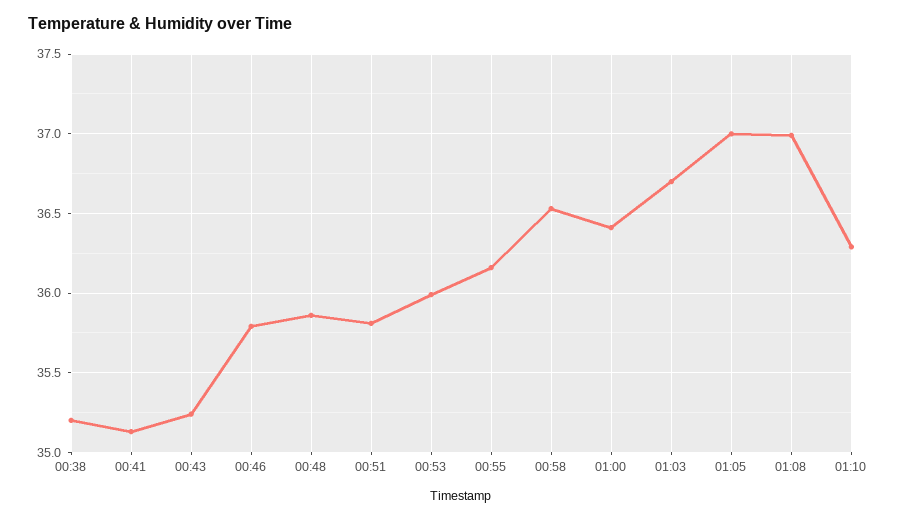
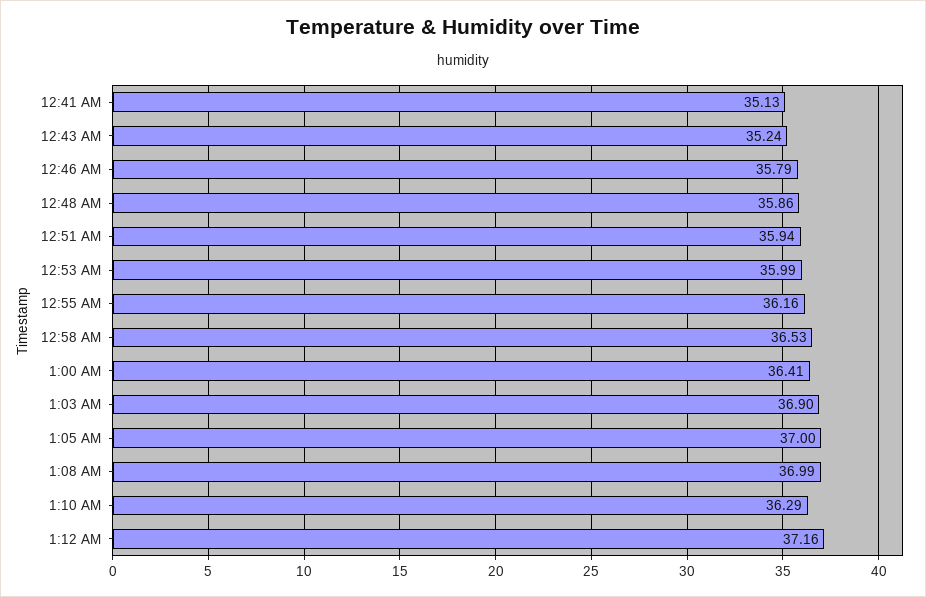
00:38: 35.2 -> none
00:51: 35.8 -> 35.94
01:03: 36.7 -> 36.9
1:12 AM: none -> 37.16

